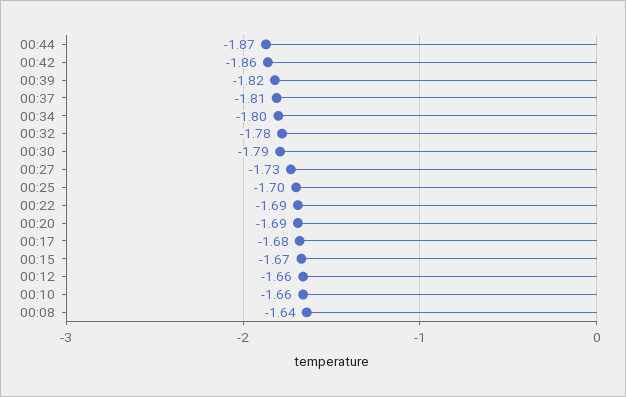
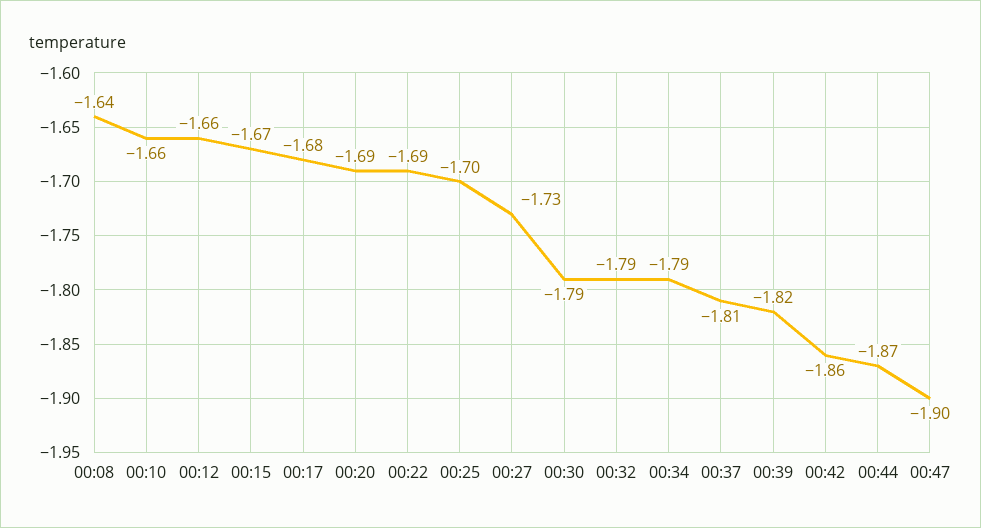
00:34: -1.8 -> -1.79
00:32: -1.78 -> -1.79
00:47: none -> -1.9

